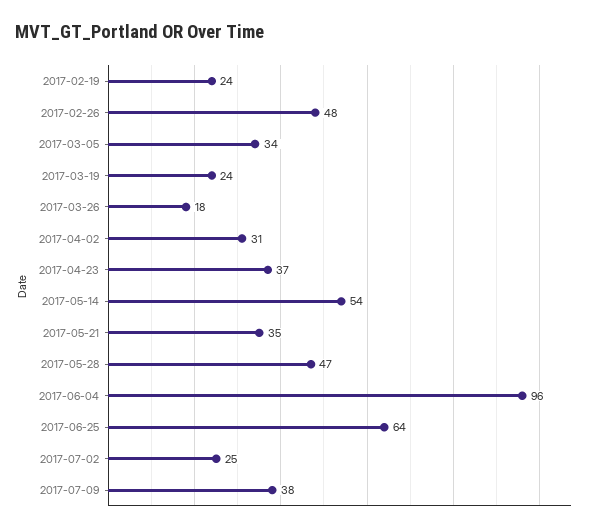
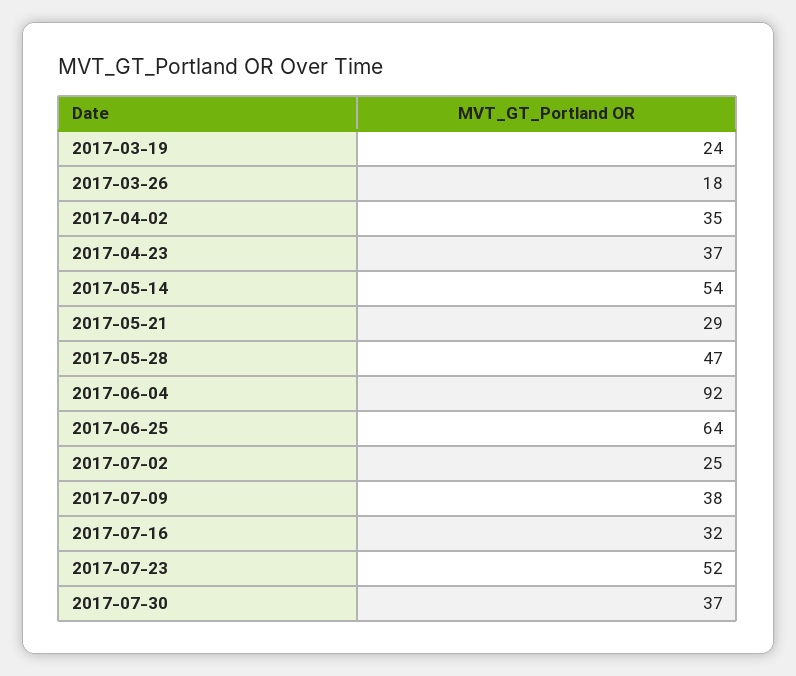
2017-02-19: 24 -> none
2017-02-26: 48 -> none
2017-03-05: 34 -> none
2017-04-02: 31 -> 35
2017-05-21: 35 -> 29
2017-06-04: 96 -> 92
2017-07-16: none -> 32
2017-07-23: none -> 52
2017-07-30: none -> 37

